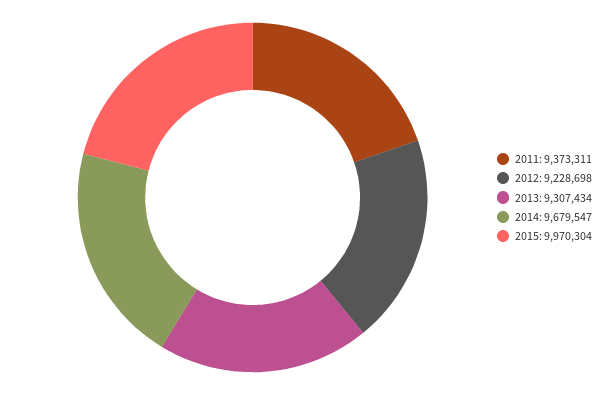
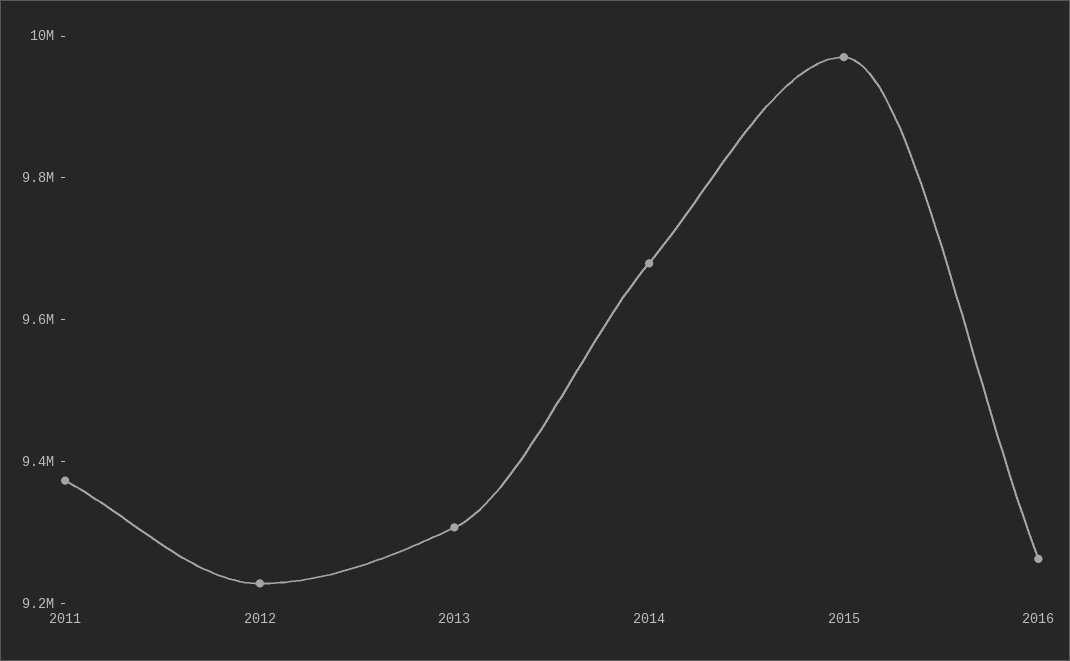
2016: none -> 9250000

